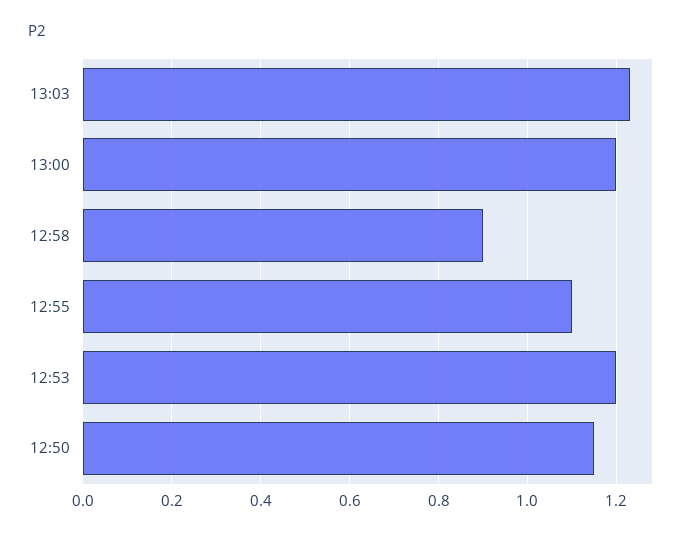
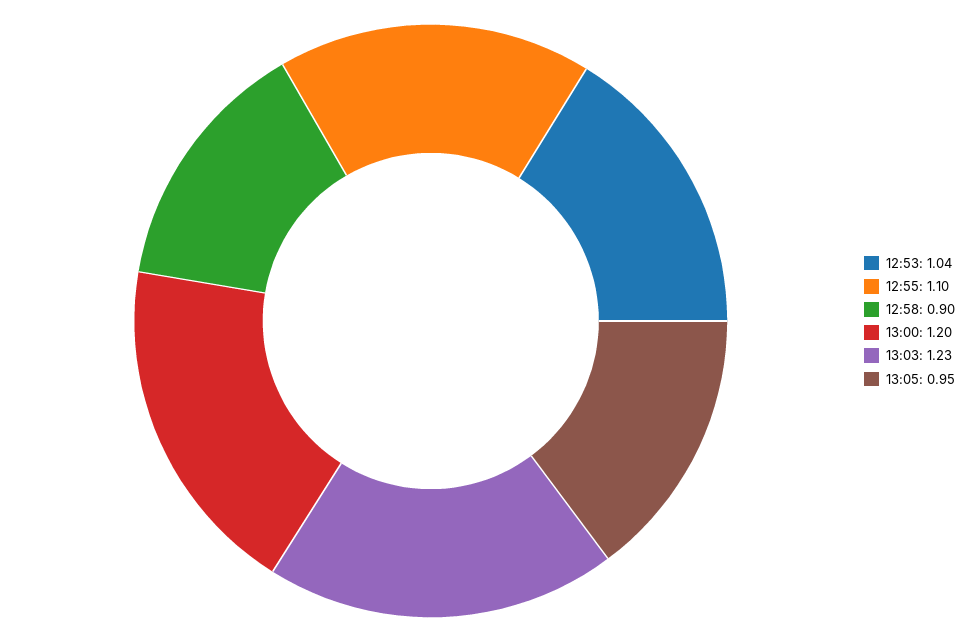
12:53: 1.2 -> 1.04
12:50: 1.15 -> none
13:05: none -> 0.95

